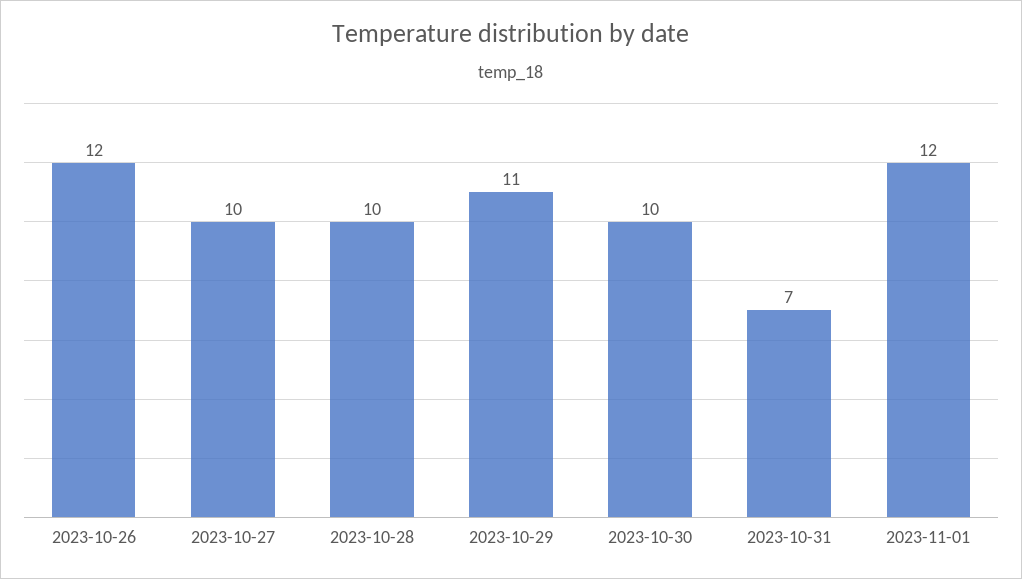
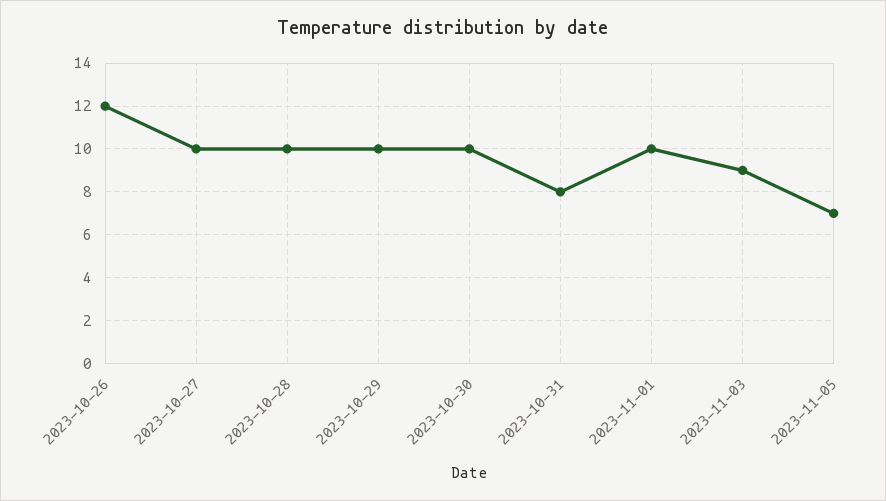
2023-10-29: 11 -> 10
2023-10-31: 7 -> 8
2023-11-01: 12 -> 10
2023-11-03: none -> 9
2023-11-05: none -> 7

